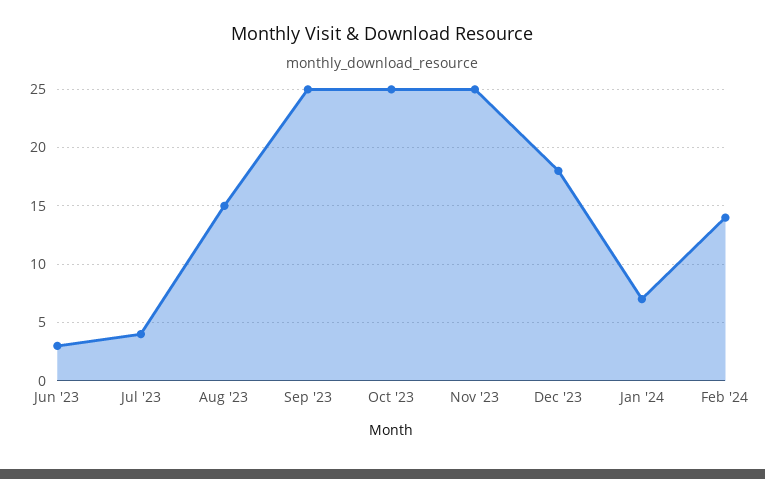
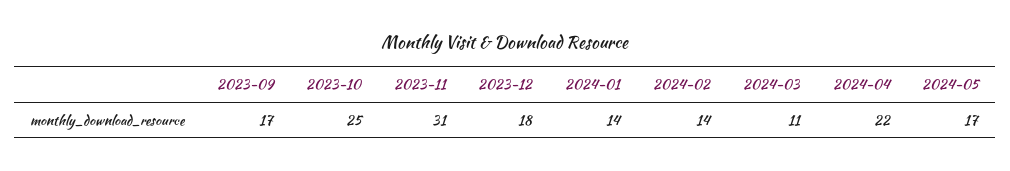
Jun '23: 3 -> none
Jul '23: 4 -> none
Aug '23: 15 -> none
Sep '23: 25 -> 17
Nov '23: 25 -> 31
Jan '24: 7 -> 14
2024-03: none -> 11
2024-04: none -> 22
2024-05: none -> 17

